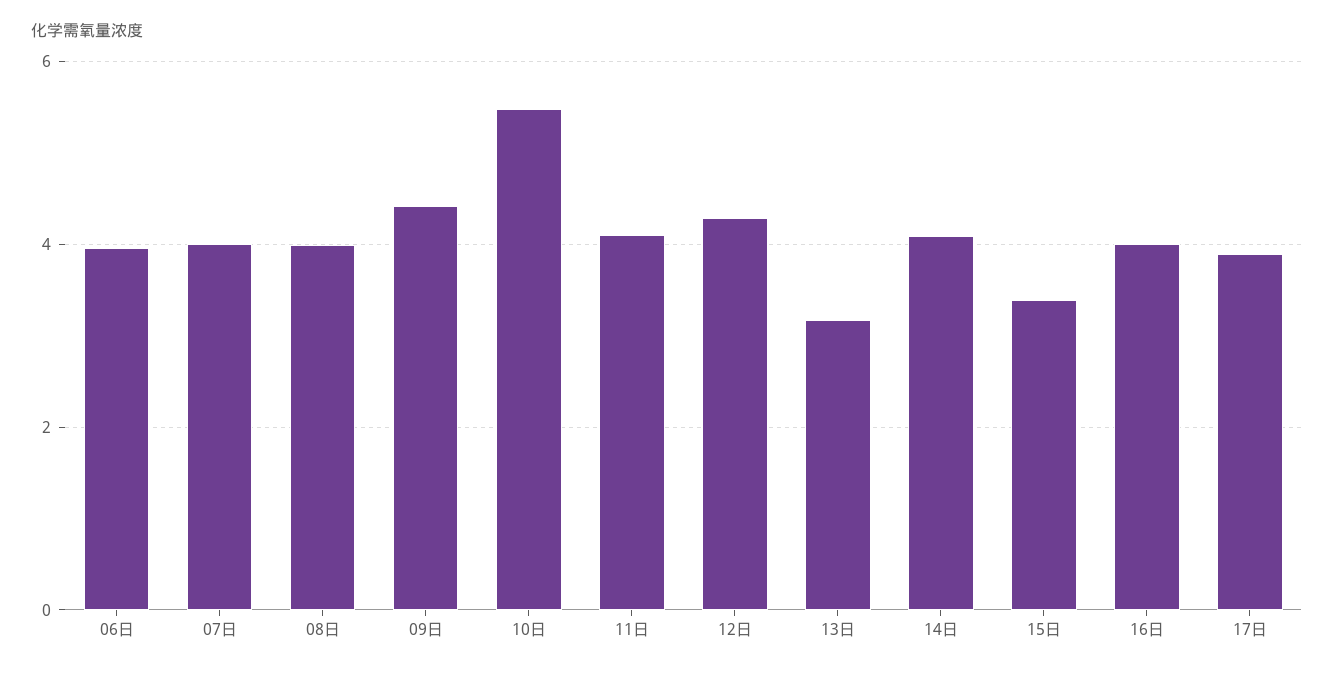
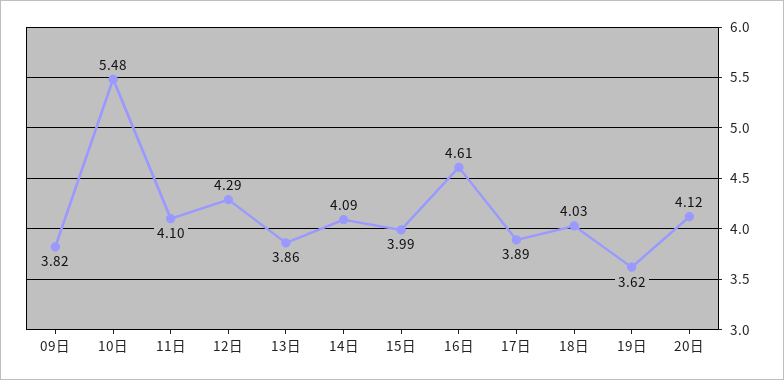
06日: 4 -> none
07日: 4 -> none
08日: 4 -> none
09日: 4.4 -> 3.82
13日: 3.2 -> 3.86
15日: 3.4 -> 3.99
16日: 4 -> 4.61
18日: none -> 4.03
19日: none -> 3.62
20日: none -> 4.12

